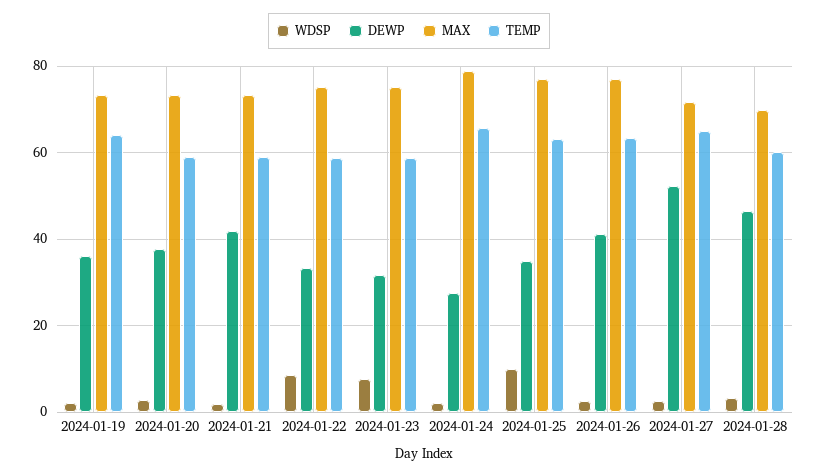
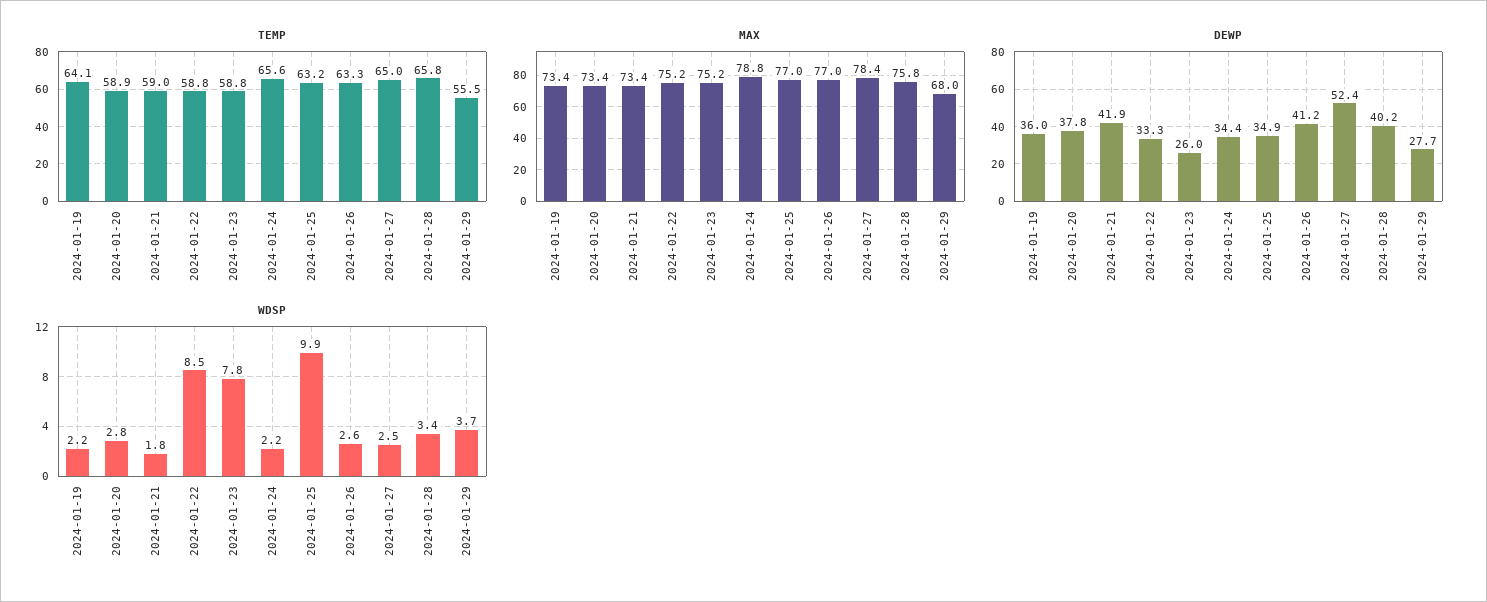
DEWP, 2024-01-23: 32 -> 26
DEWP, 2024-01-24: 28 -> 34.4
MAX, 2024-01-27: 72 -> 78.4
DEWP, 2024-01-28: 46 -> 40.2
MAX, 2024-01-28: 70 -> 75.8
TEMP, 2024-01-28: 60 -> 65.8
TEMP, 2024-01-29: none -> 55.5
MAX, 2024-01-29: none -> 68
DEWP, 2024-01-29: none -> 27.7
WDSP, 2024-01-29: none -> 3.7

